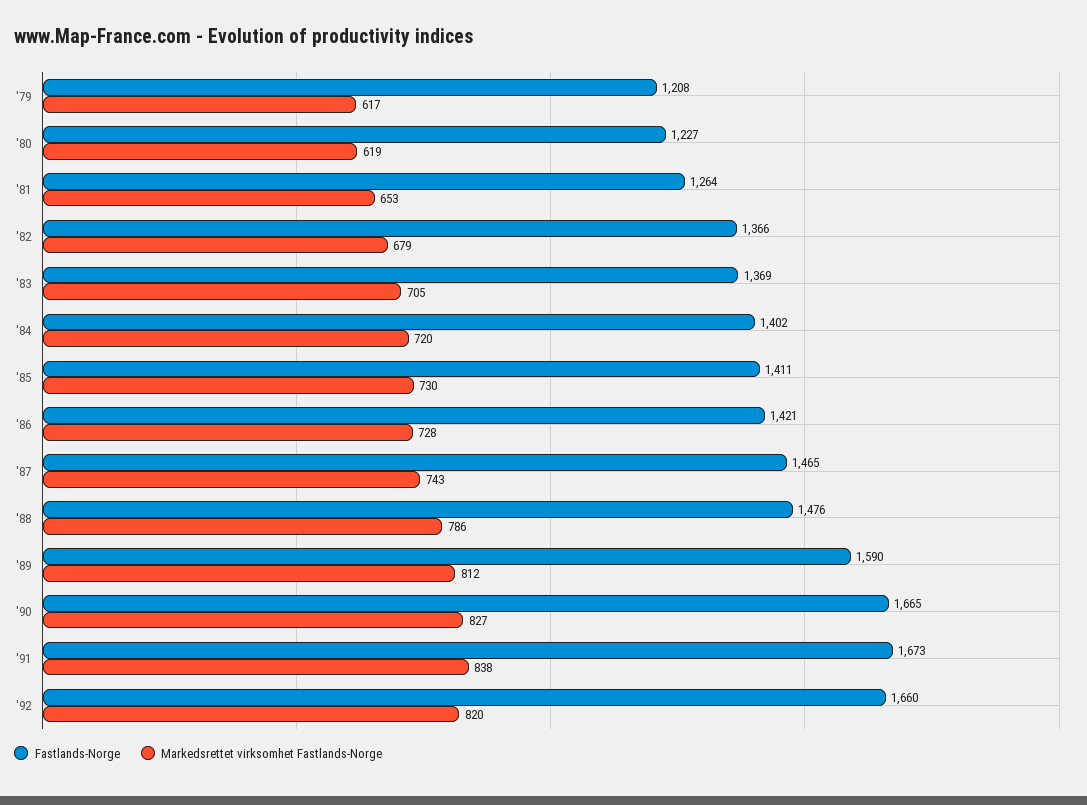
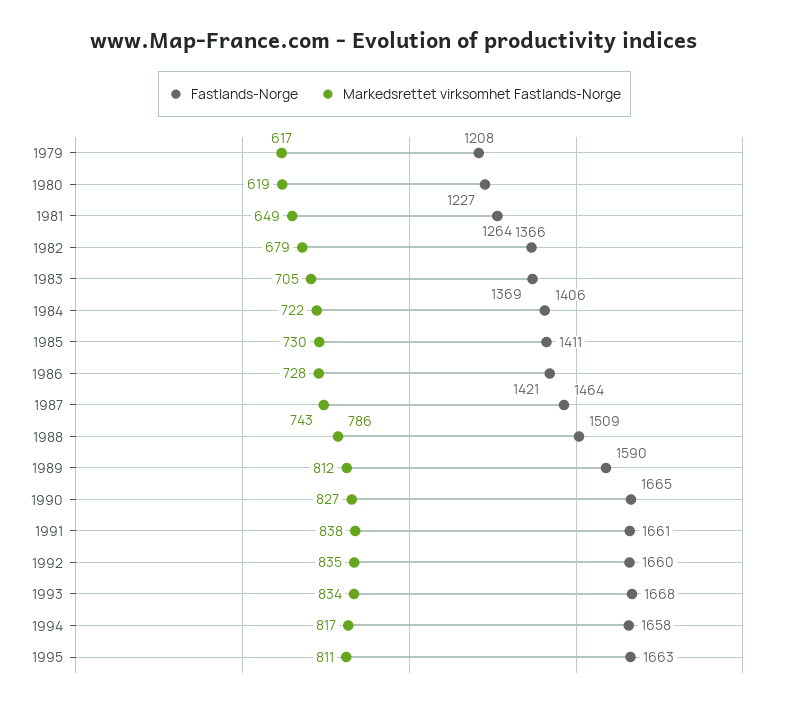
Markedsrettet virksomhet Fastlands-Norge, '81: 653 -> 649
Fastlands-Norge, '84: 1402 -> 1406
Markedsrettet virksomhet Fastlands-Norge, '84: 720 -> 722
Fastlands-Norge, '87: 1465 -> 1464
Fastlands-Norge, '88: 1476 -> 1509
Fastlands-Norge, '91: 1673 -> 1661
Markedsrettet virksomhet Fastlands-Norge, '92: 820 -> 835
Fastlands-Norge, 1993: none -> 1668
Markedsrettet virksomhet Fastlands-Norge, 1993: none -> 834
Fastlands-Norge, 1994: none -> 1658
Markedsrettet virksomhet Fastlands-Norge, 1994: none -> 817
Fastlands-Norge, 1995: none -> 1663
Markedsrettet virksomhet Fastlands-Norge, 1995: none -> 811

